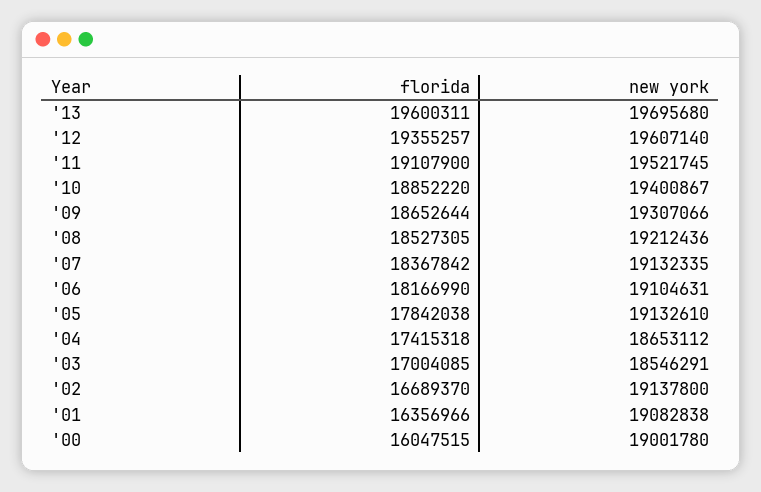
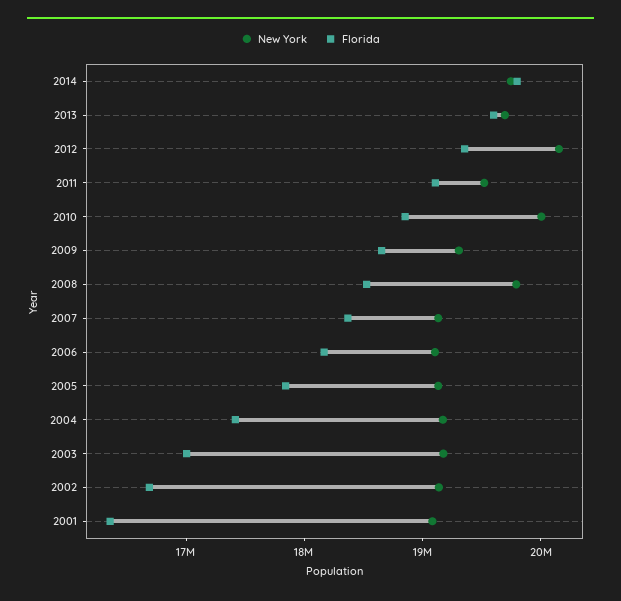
new york, '12: 19607140 -> 20200000
new york, '10: 19400867 -> 20000000
new york, '08: 19212436 -> 19800000
new york, '04: 18653112 -> 19200000
new york, '03: 18546291 -> 19200000
florida, '00: 16047515 -> none
new york, '00: 19001780 -> none
new york, 2014: none -> 19800000
florida, 2014: none -> 19800000

